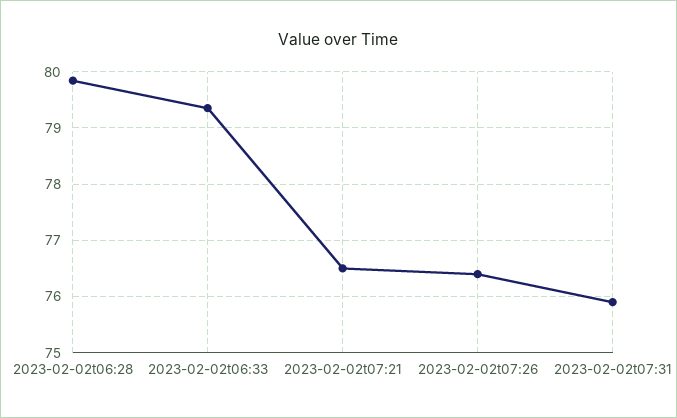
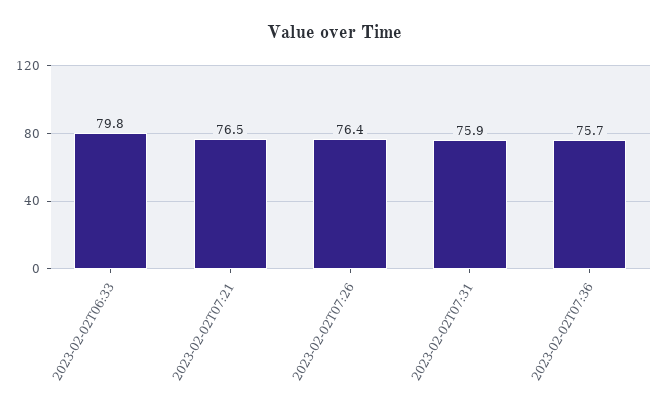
2023-02-02t06:28: 79.8 -> none
2023-02-02t06:33: 79.4 -> 79.8
2023-02-02T07:36: none -> 75.7

